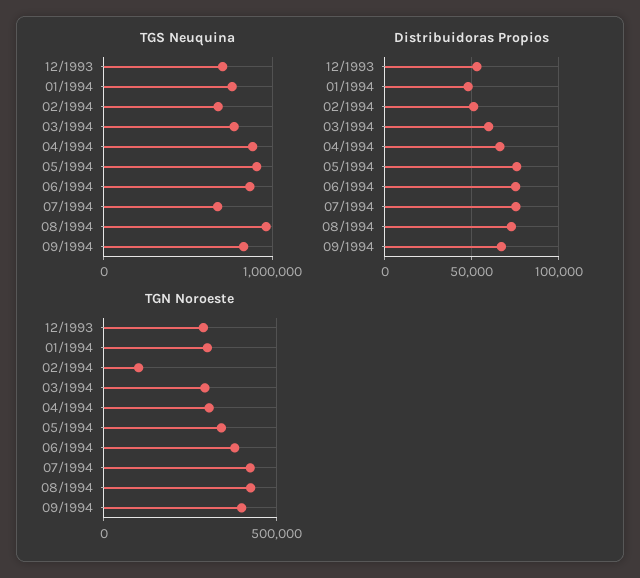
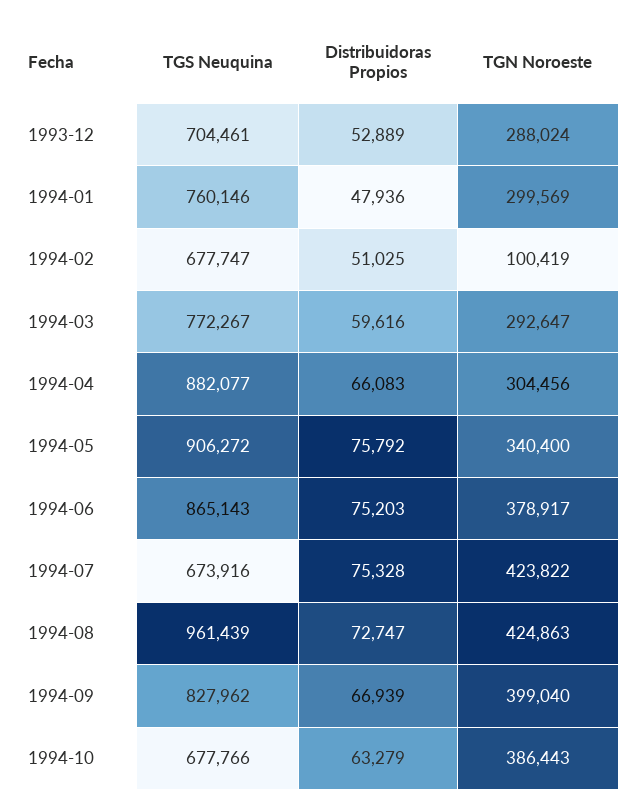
TGS Neuquina, 1994-10: none -> 677766
Distribuidoras Propios, 1994-10: none -> 63279
TGN Noroeste, 1994-10: none -> 386443

